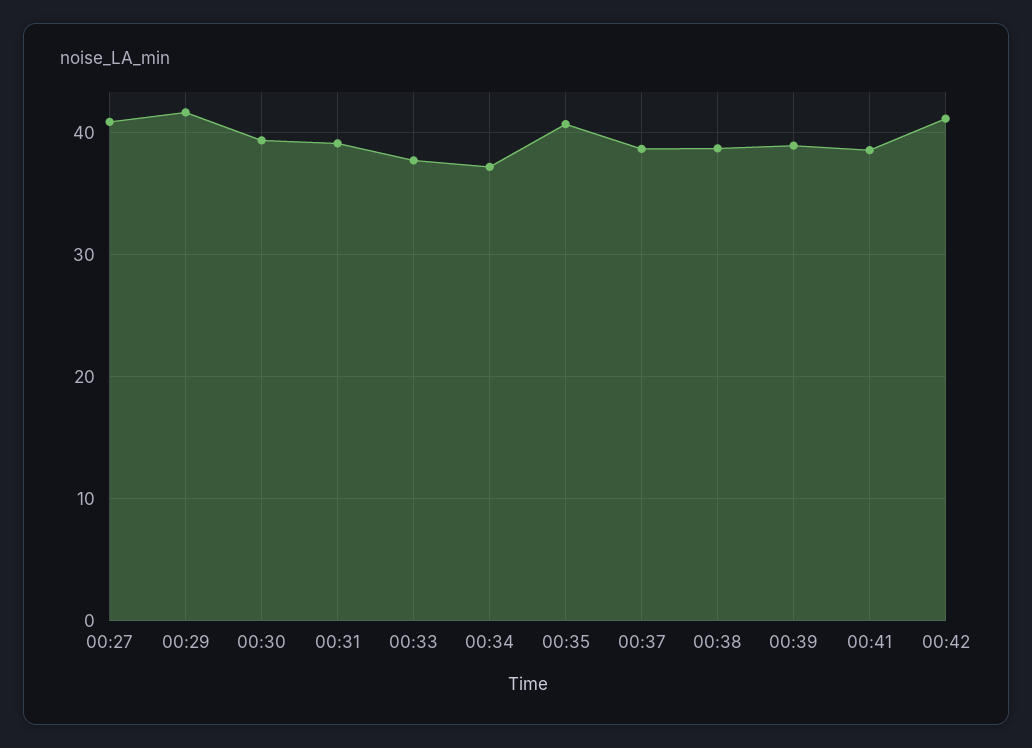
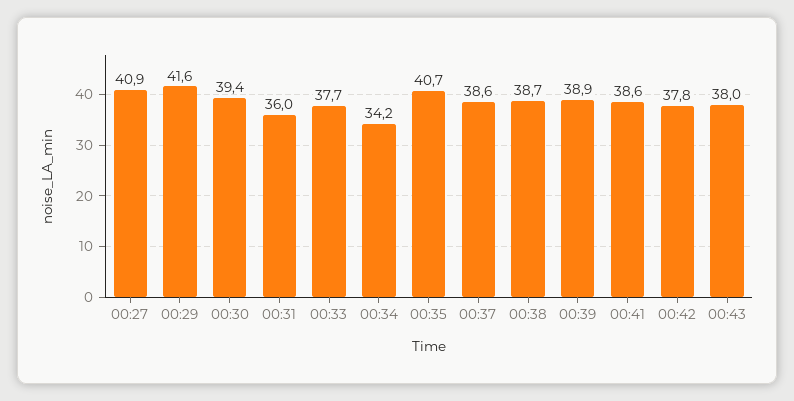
00:31: 39 -> 36
00:34: 37 -> 34.2
00:42: 41 -> 37.8
00:43: none -> 38

